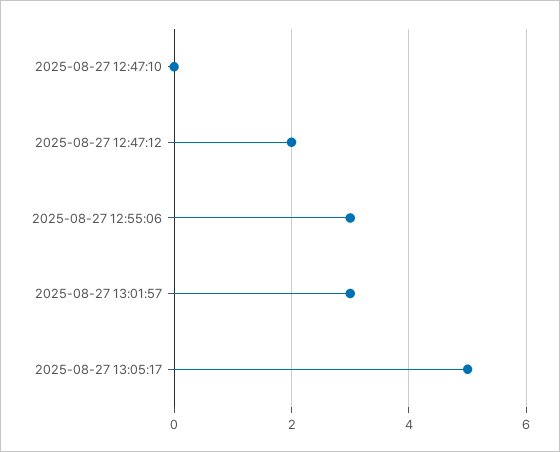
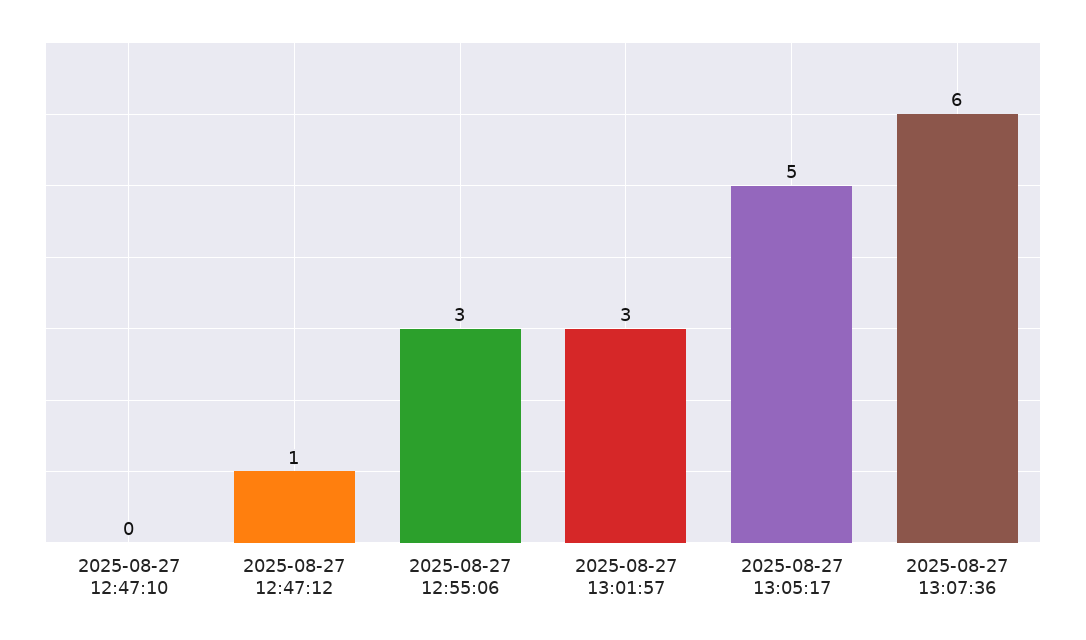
2025-08-27 12:47:12: 2 -> 1
2025-08-27 13:07:36: none -> 6

